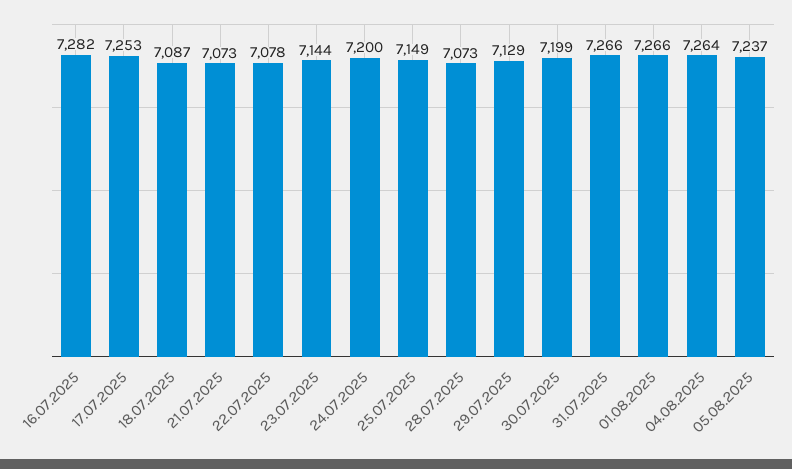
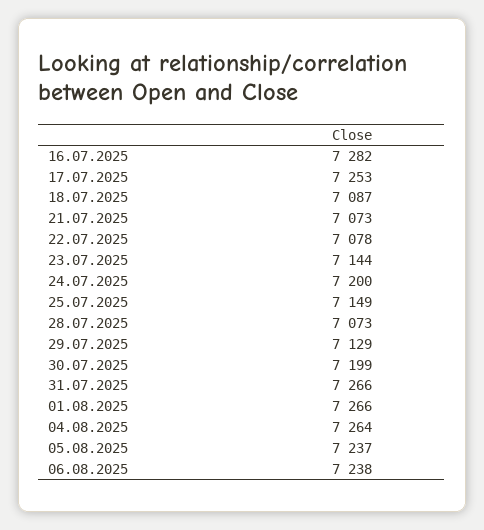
06.08.2025: none -> 7238

